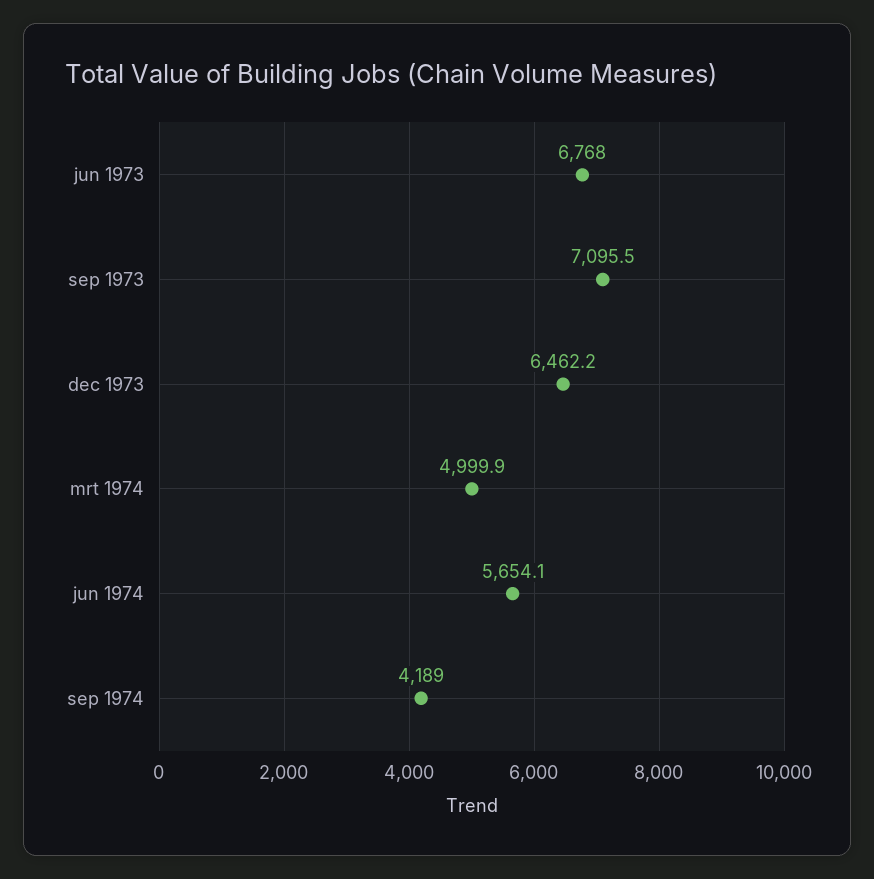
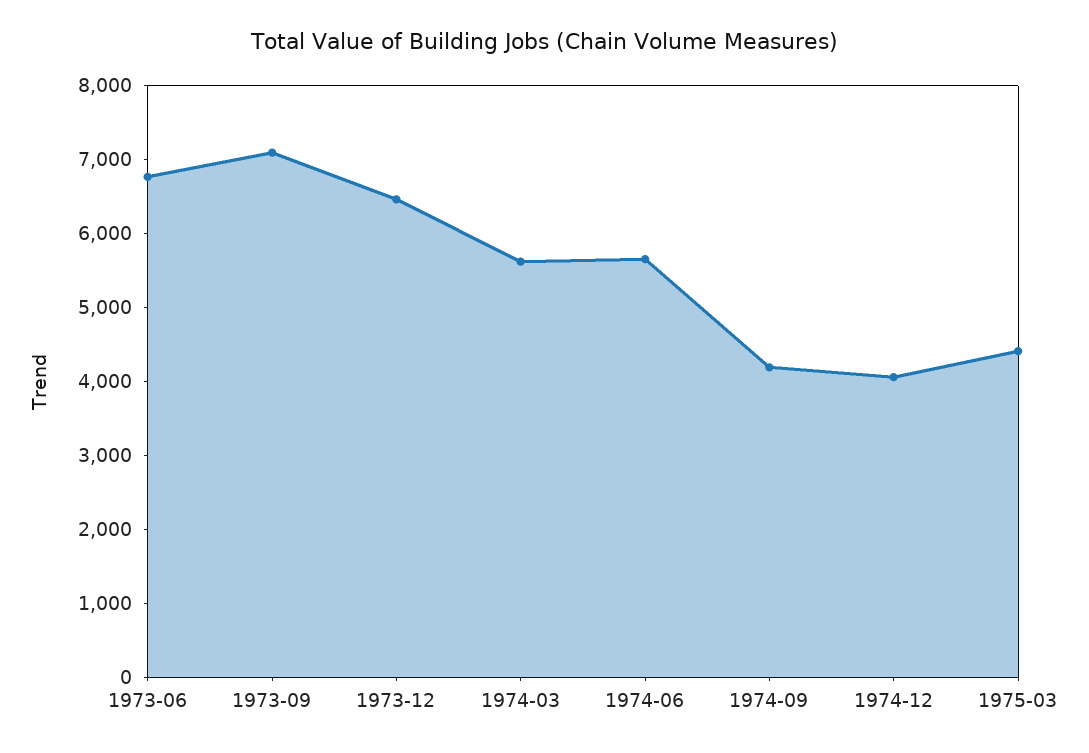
mrt 1974: 4999.9 -> 5600
1974-12: none -> 4000
1975-03: none -> 4400

